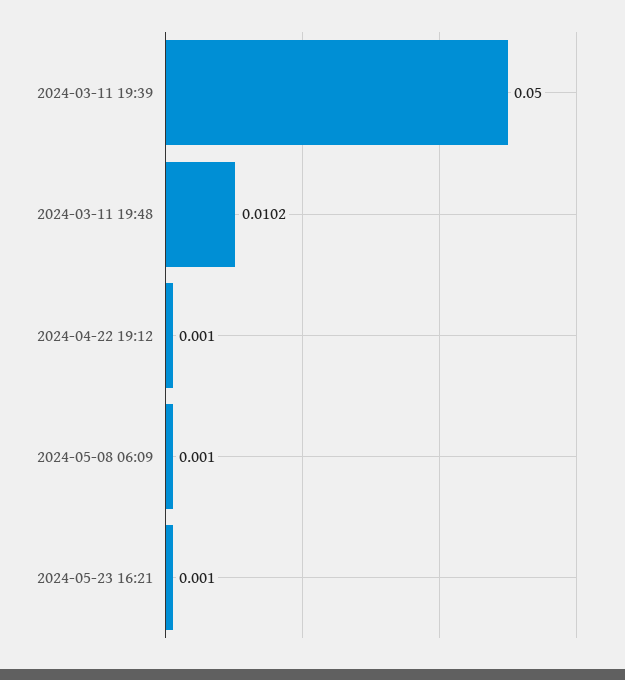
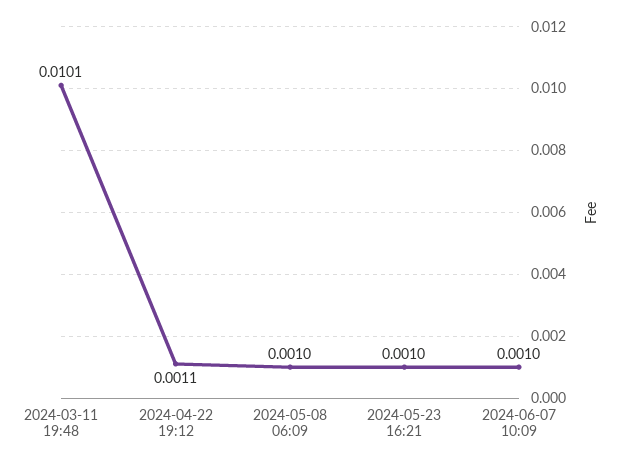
2024-03-11 19:39: 0.05 -> none
2024-03-11 19:48: 0.0102 -> 0.0101
2024-04-22 19:12: 0.001 -> 0.0011
2024-06-07 10:09: none -> 0.001

